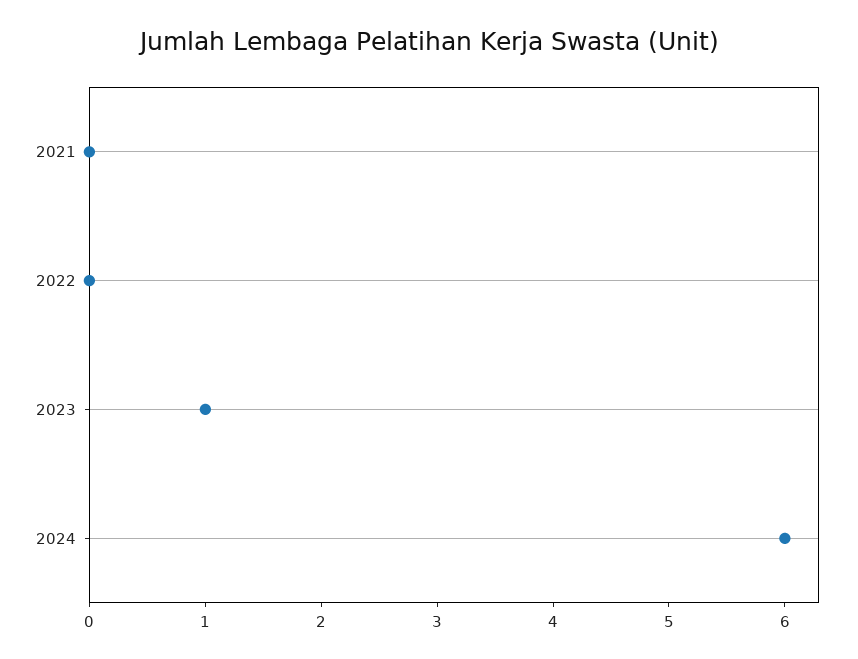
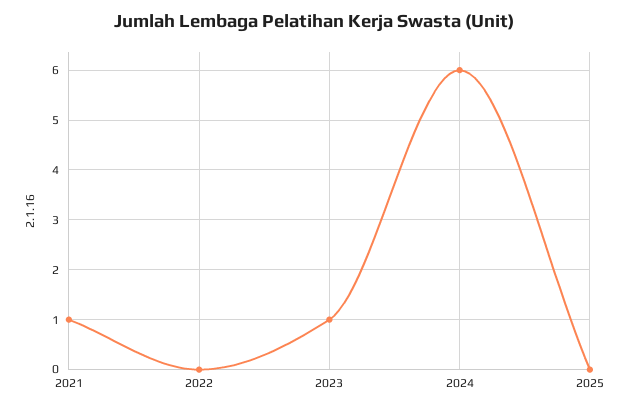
2021: 0 -> 1
2025: none -> 0

